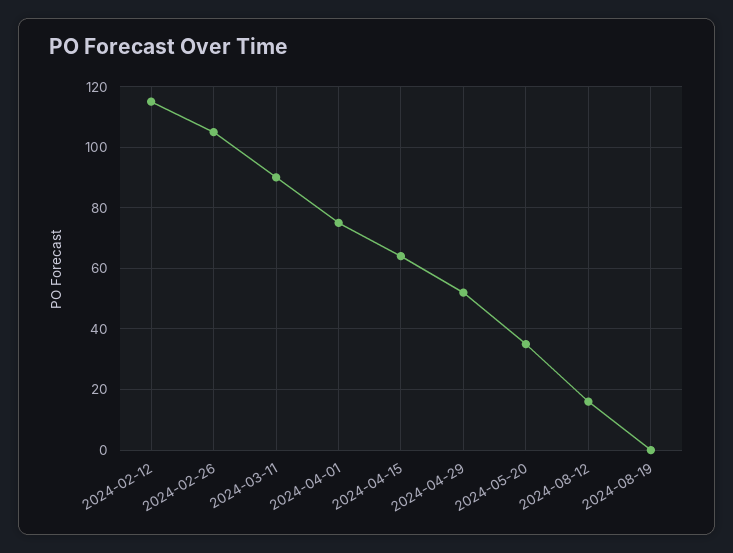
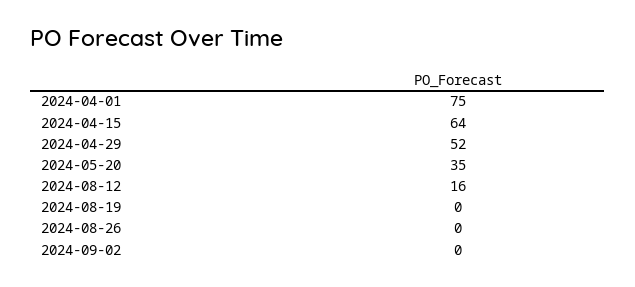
2024-02-12: 115 -> none
2024-02-26: 105 -> none
2024-03-11: 90 -> none
2024-08-26: none -> 0
2024-09-02: none -> 0

